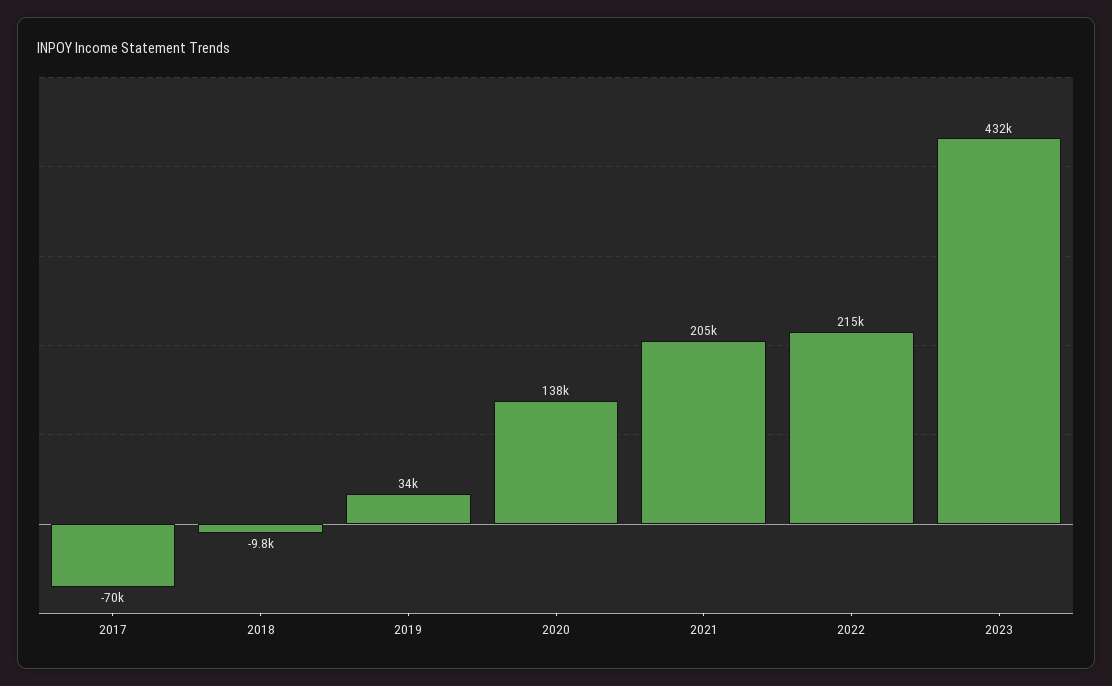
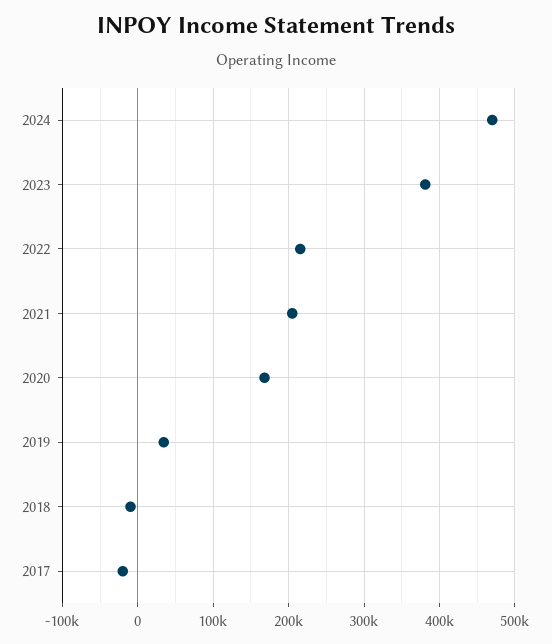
2017: -70000 -> -20000
2020: 138000 -> 170000
2023: 432000 -> 380000
2024: none -> 470000

